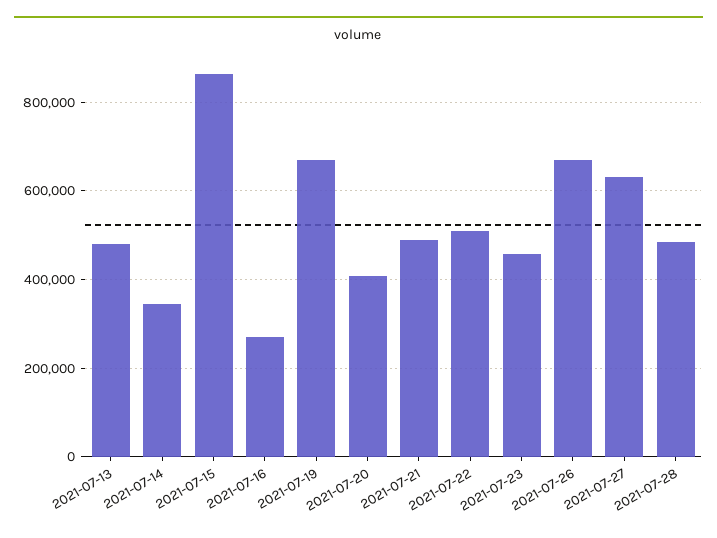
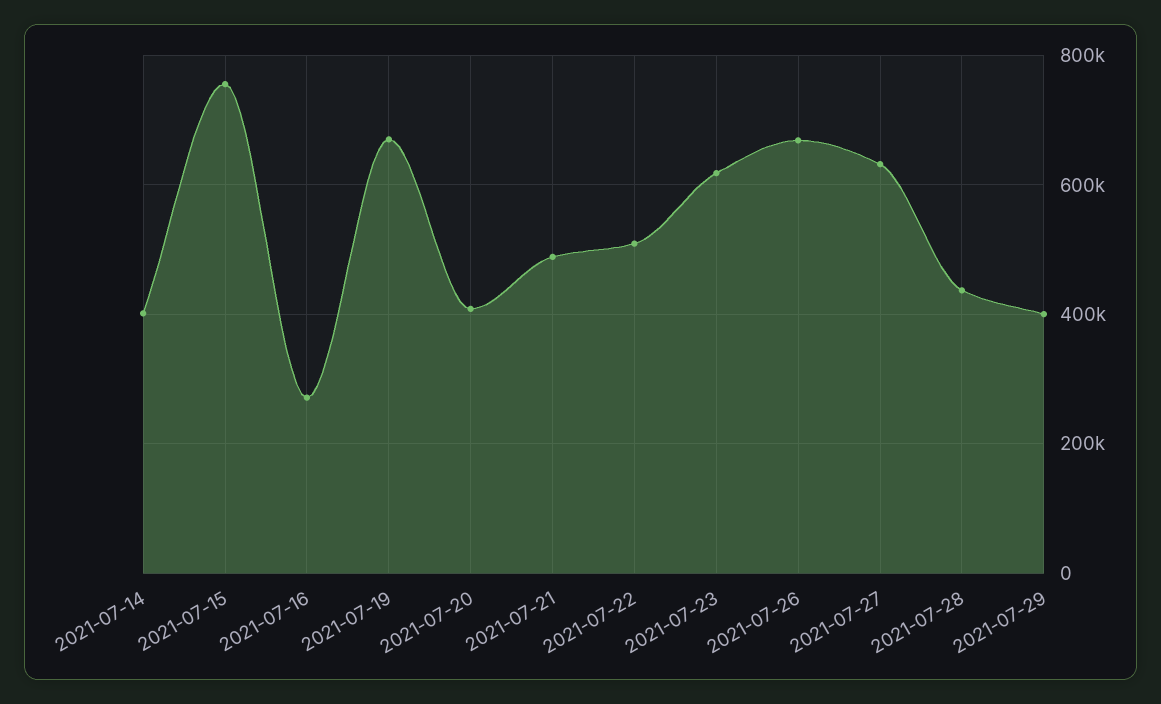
2021-07-13: 480000 -> none
2021-07-14: 340000 -> 400000
2021-07-15: 860000 -> 760000
2021-07-23: 460000 -> 620000
2021-07-28: 480000 -> 440000
2021-07-29: none -> 400000

